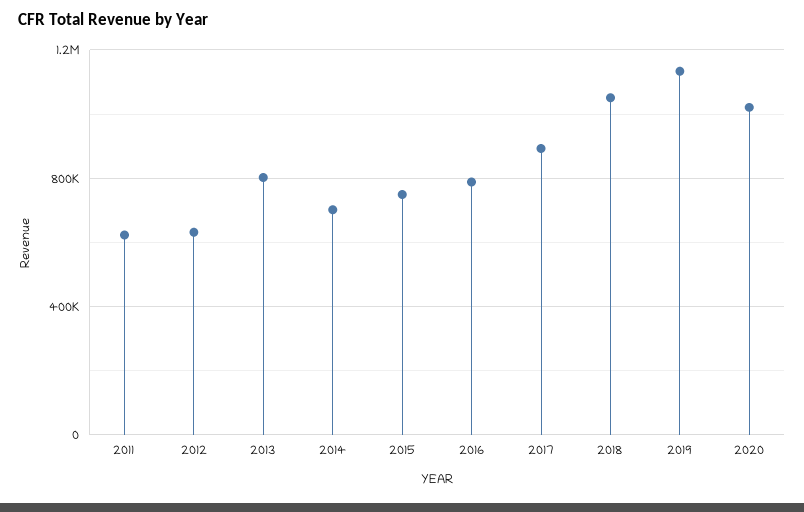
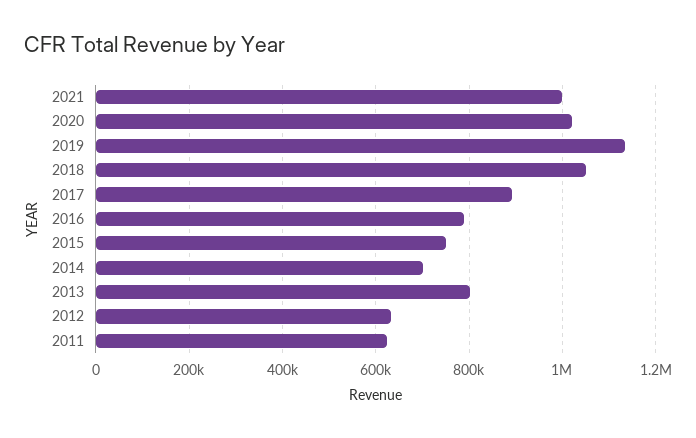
2021: none -> 1000000

